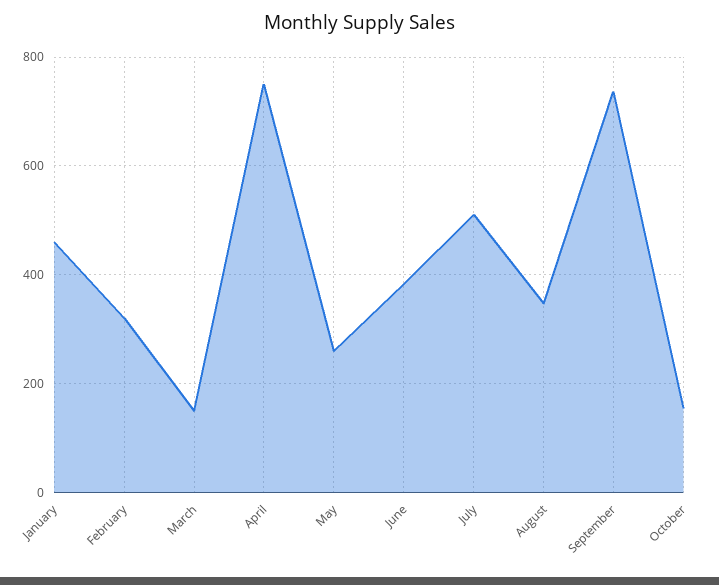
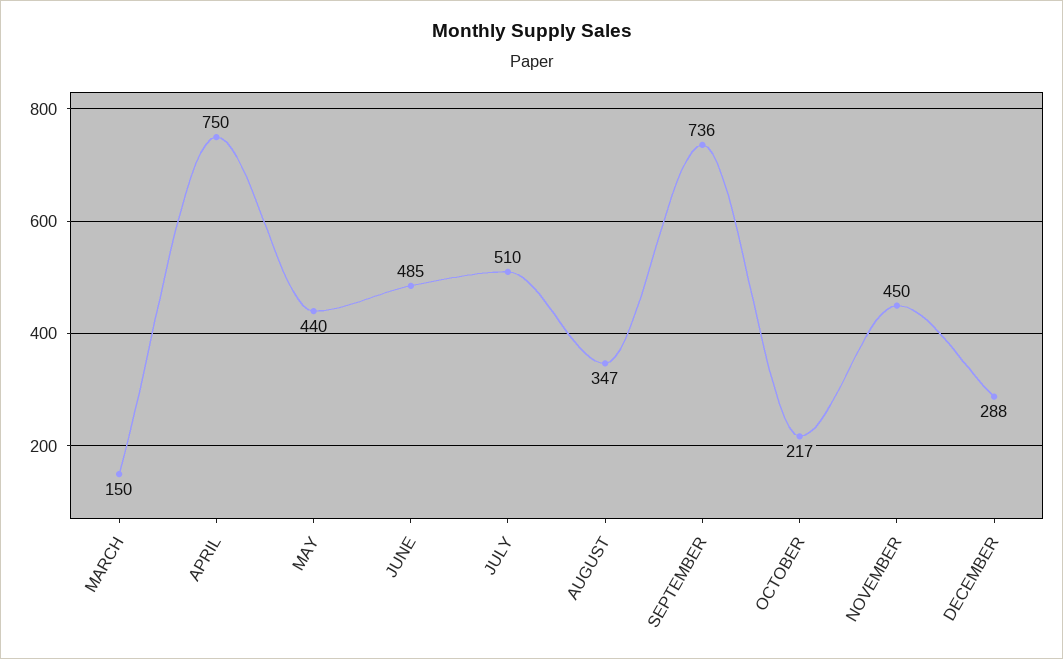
January: 460 -> none
February: 320 -> none
May: 260 -> 440
June: 380 -> 485
October: 160 -> 217
NOVEMBER: none -> 450
DECEMBER: none -> 288

